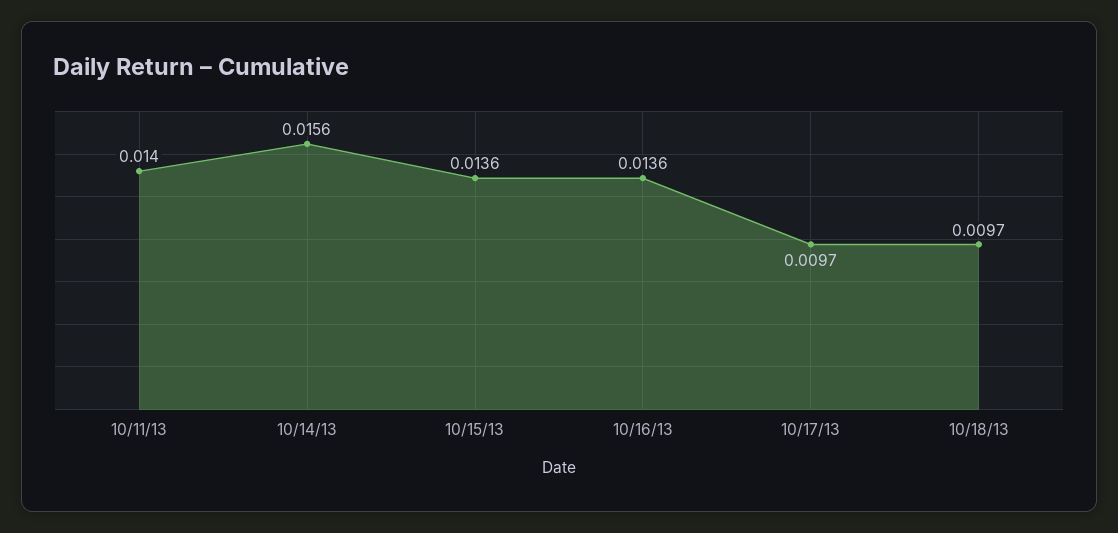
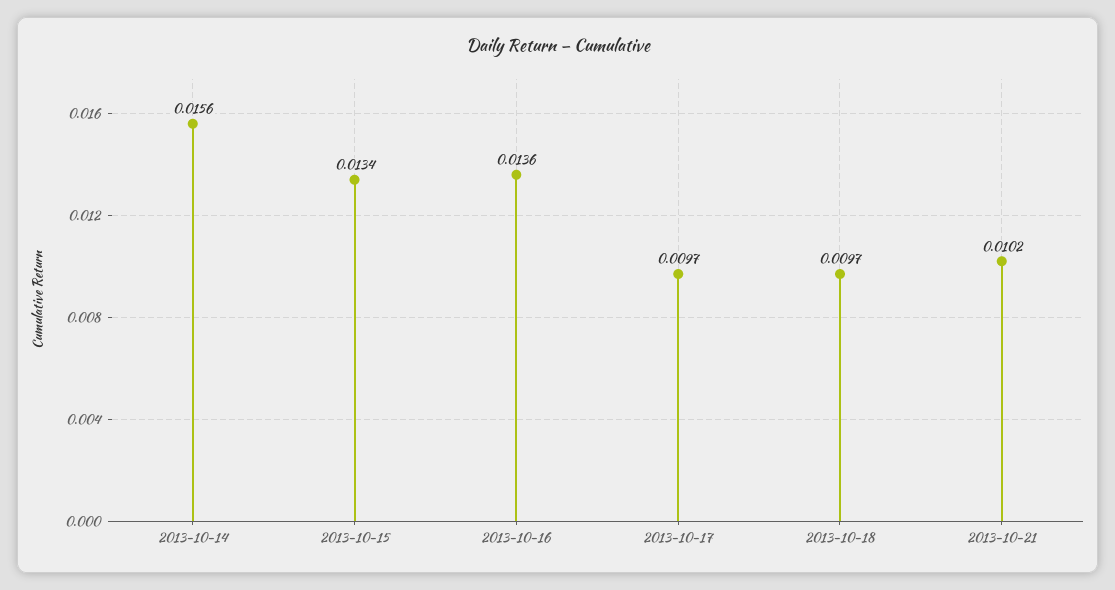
10/11/13: 0.014 -> none
10/15/13: 0.0136 -> 0.0134
2013-10-21: none -> 0.0102

